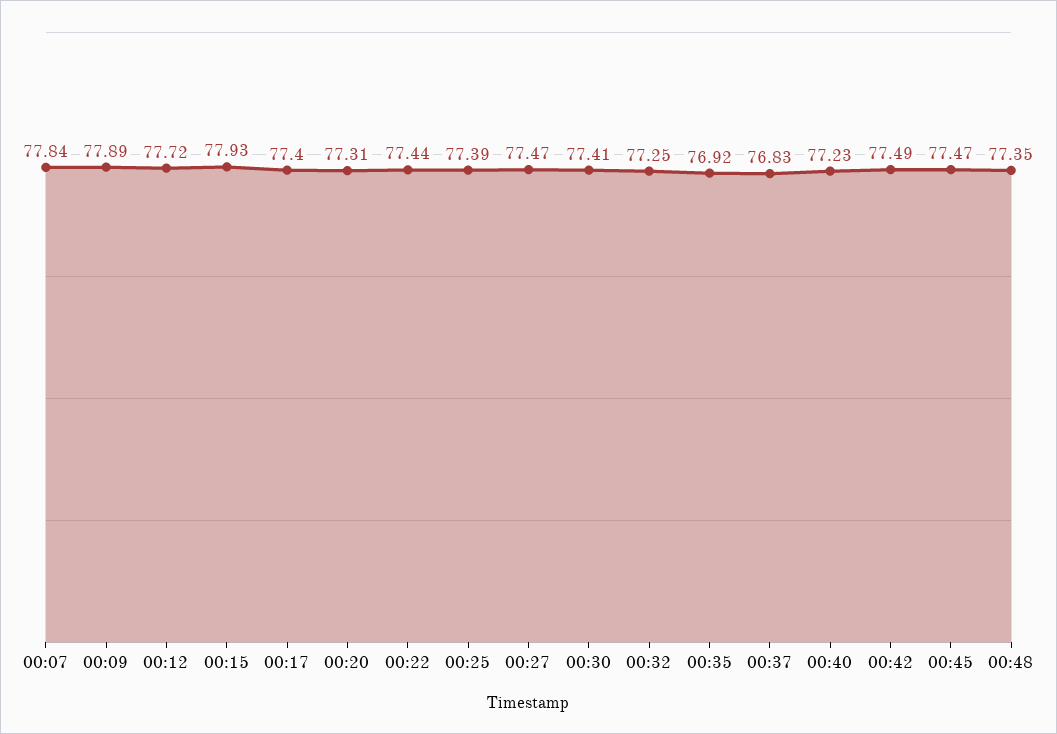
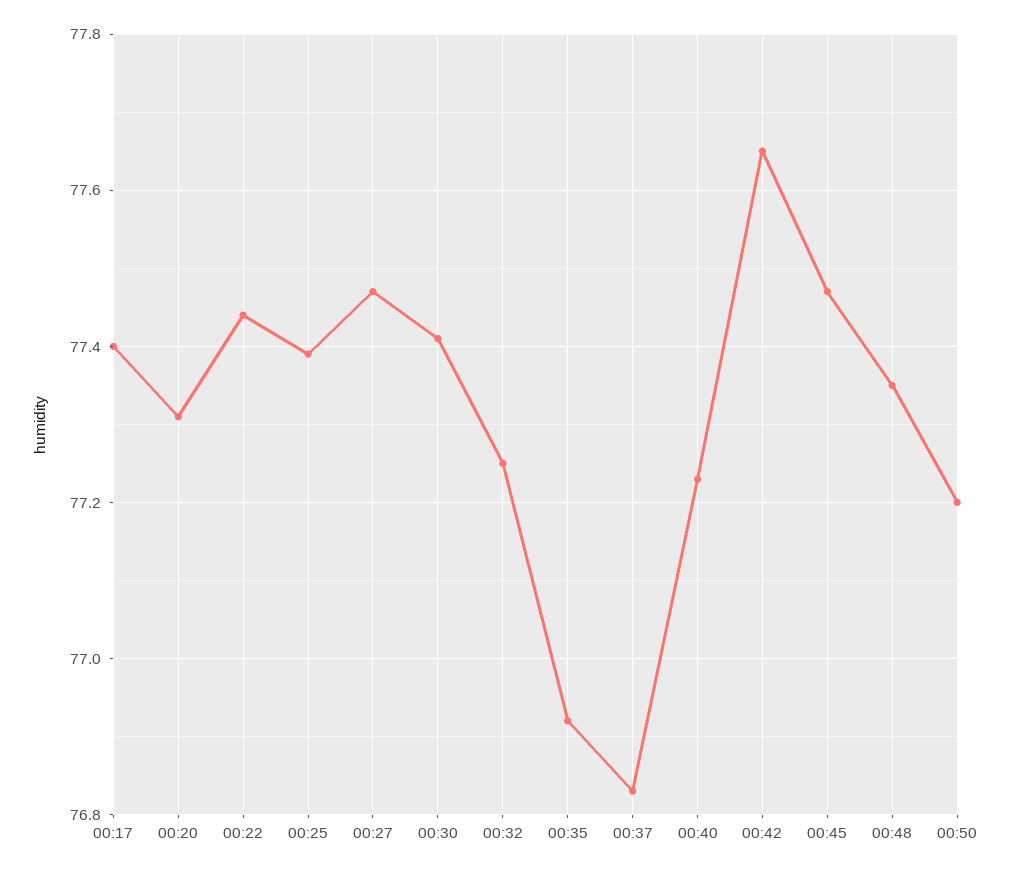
00:07: 77.84 -> none
00:09: 77.89 -> none
00:12: 77.72 -> none
00:15: 77.93 -> none
00:42: 77.49 -> 77.65
00:50: none -> 77.2

